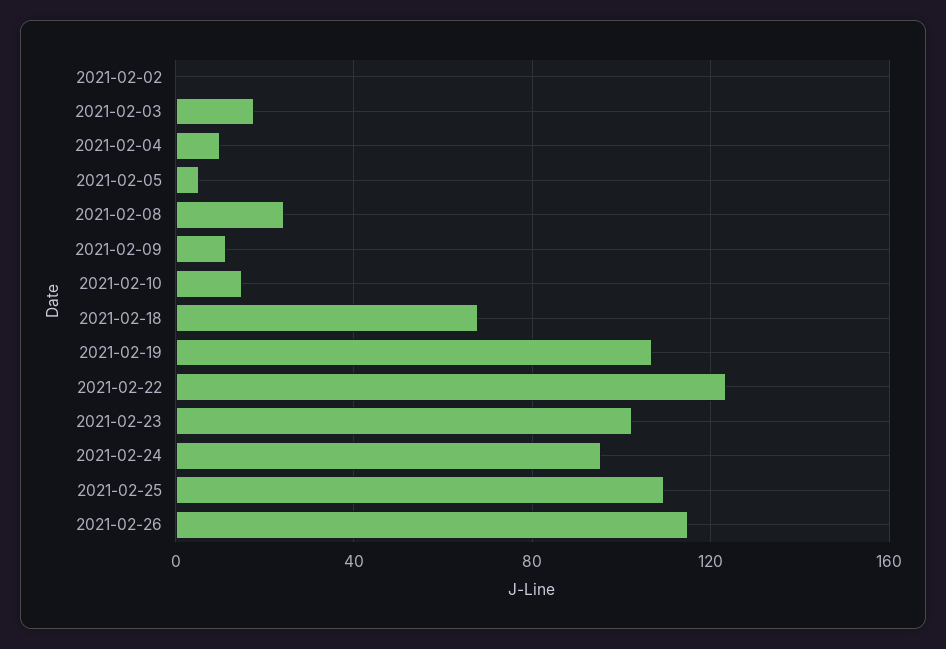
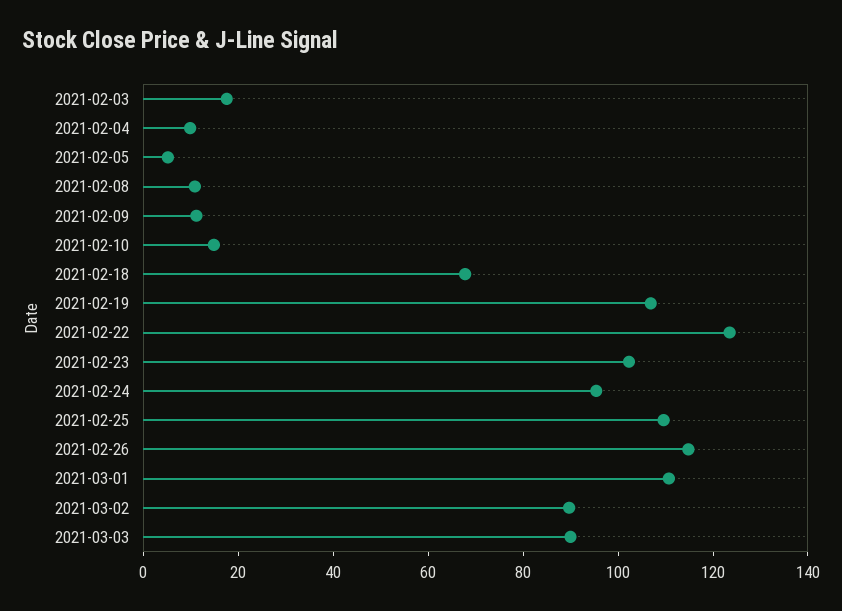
2021-02-02: 0 -> none
2021-02-08: 25 -> 10
2021-03-01: none -> 110
2021-03-02: none -> 90
2021-03-03: none -> 90

